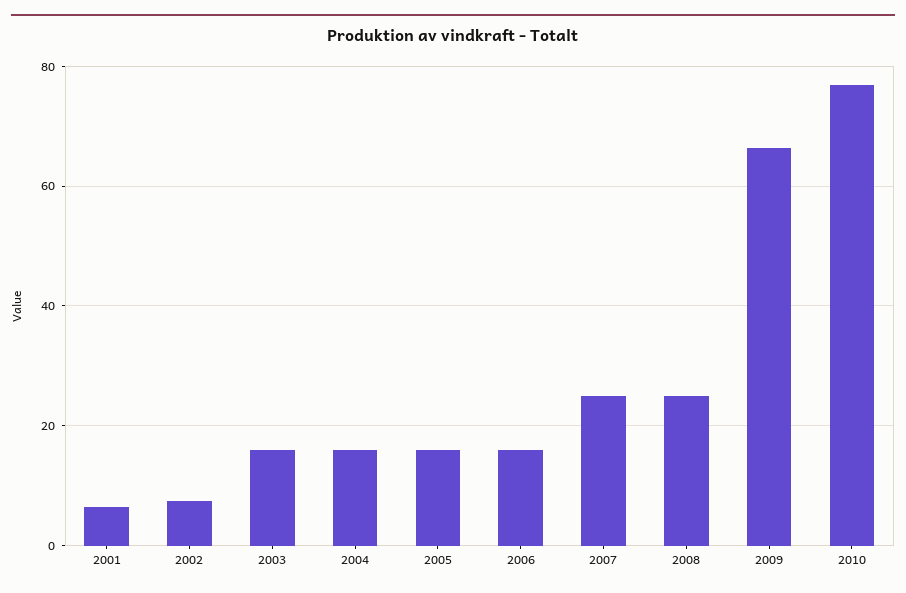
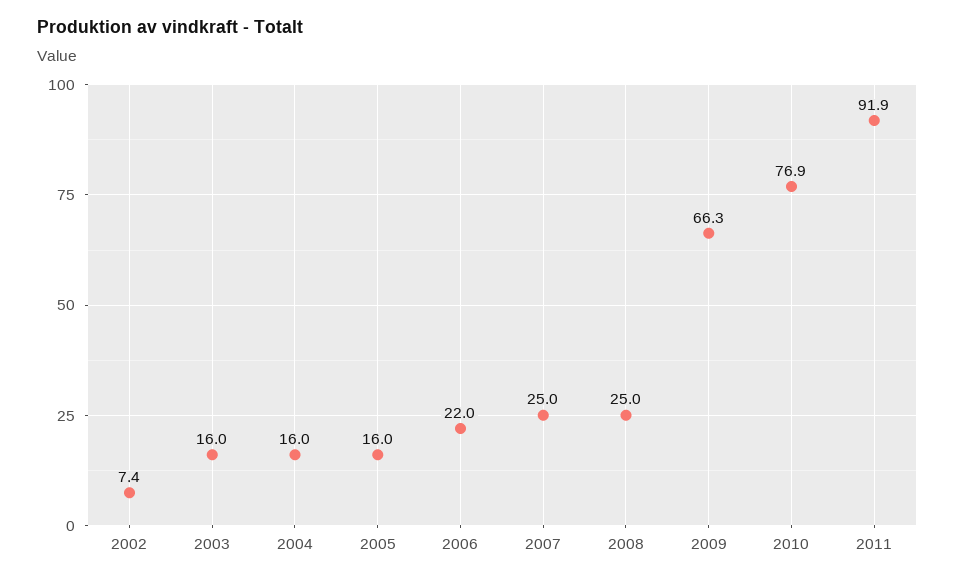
2001: 6 -> none
2006: 16 -> 22
2011: none -> 91.9

